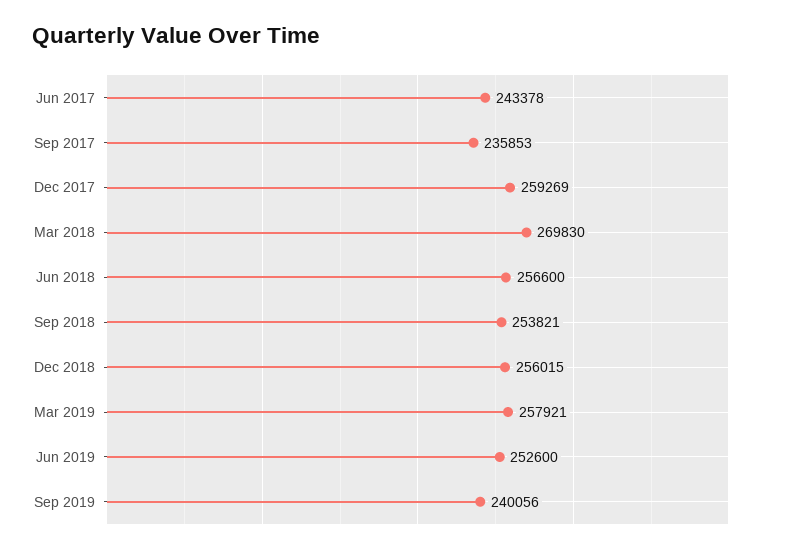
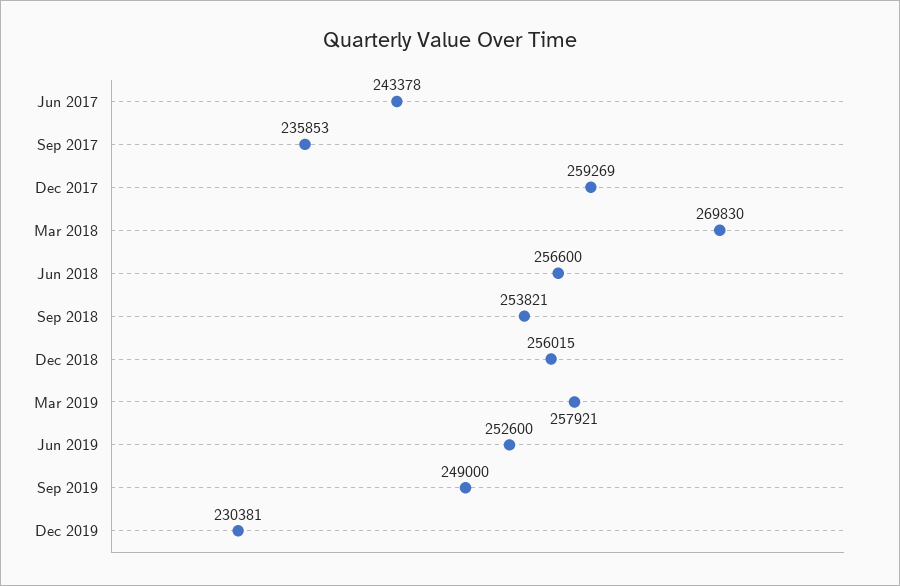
Sep 2019: 240056 -> 249000
Dec 2019: none -> 230381

